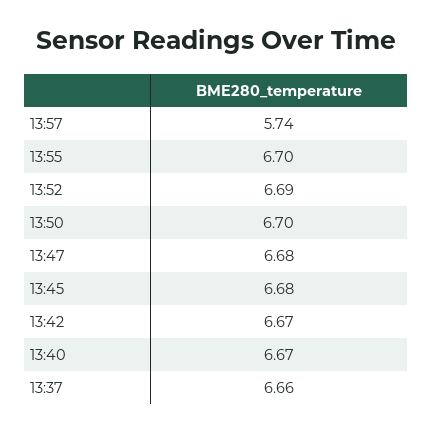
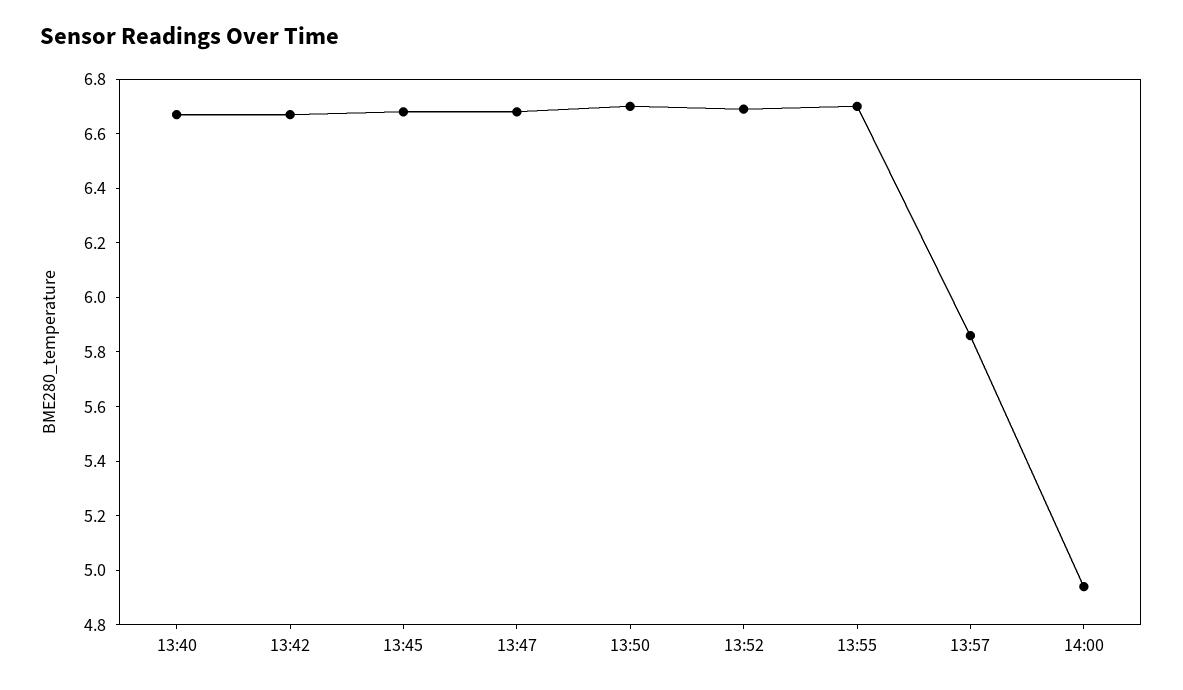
13:57: 5.74 -> 5.85
13:37: 6.66 -> none
14:00: none -> 4.95

